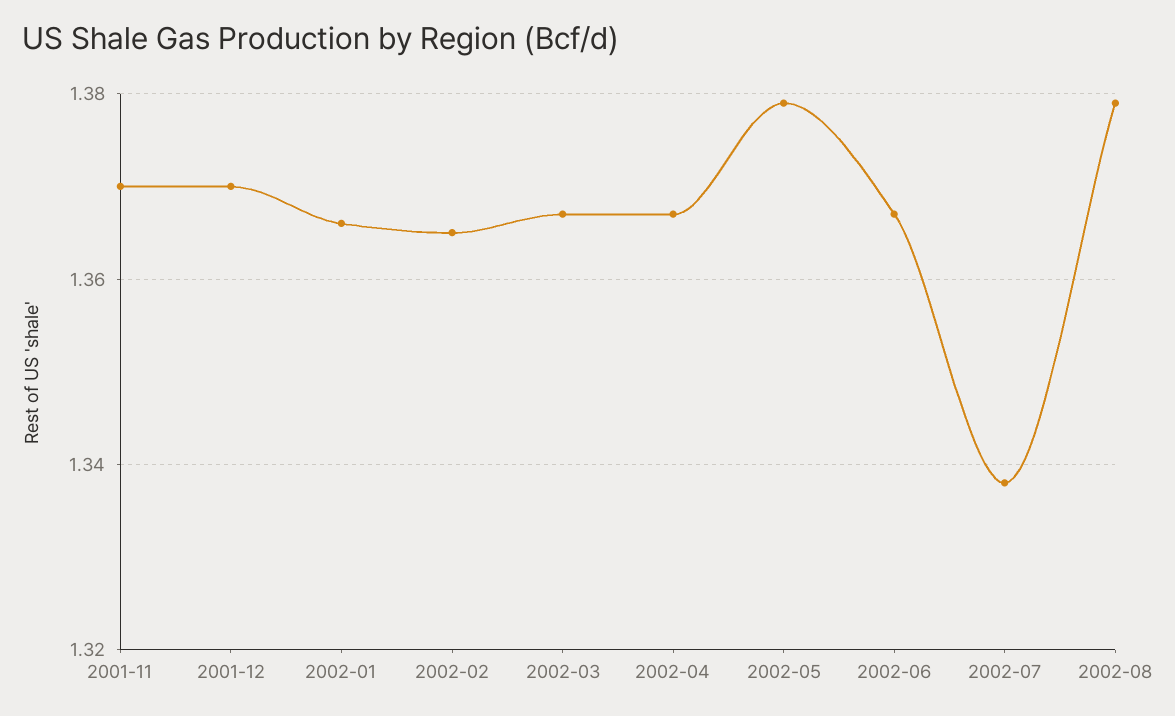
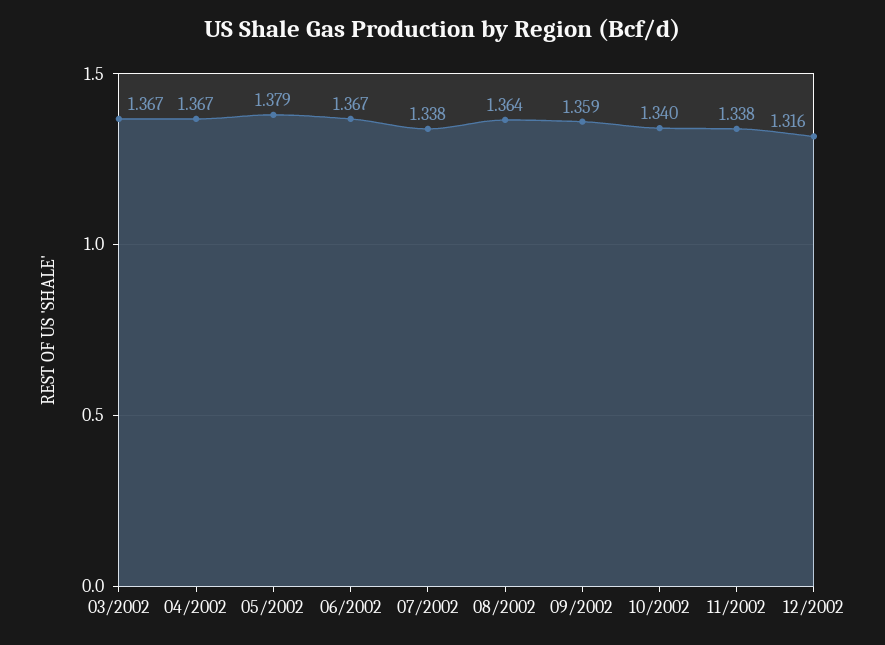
2001-11: 1.37 -> none
2001-12: 1.37 -> none
2002-01: 1.365 -> none
2002-02: 1.365 -> none
2002-08: 1.38 -> 1.364
09/2002: none -> 1.359
10/2002: none -> 1.34
11/2002: none -> 1.338
12/2002: none -> 1.316

